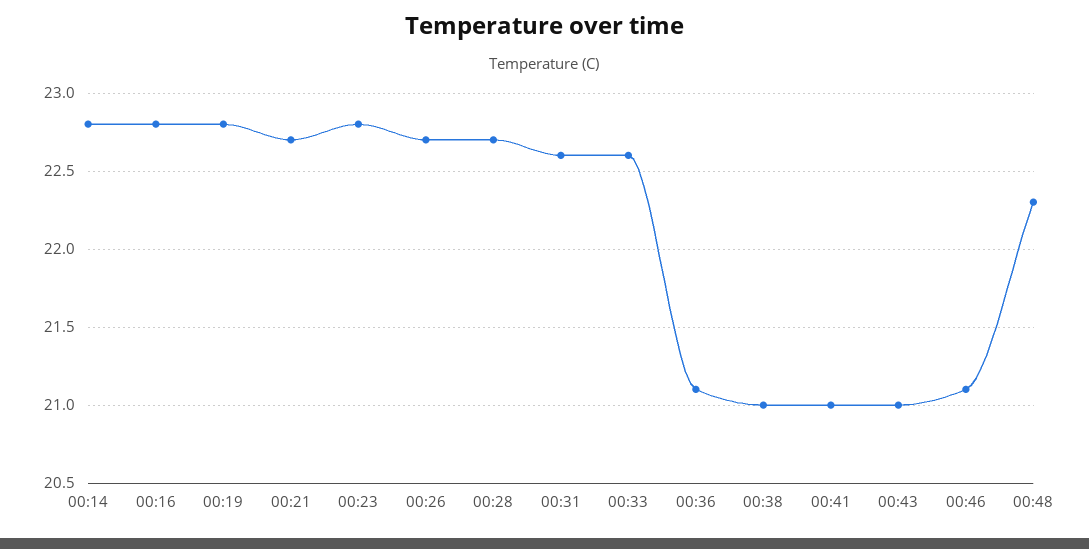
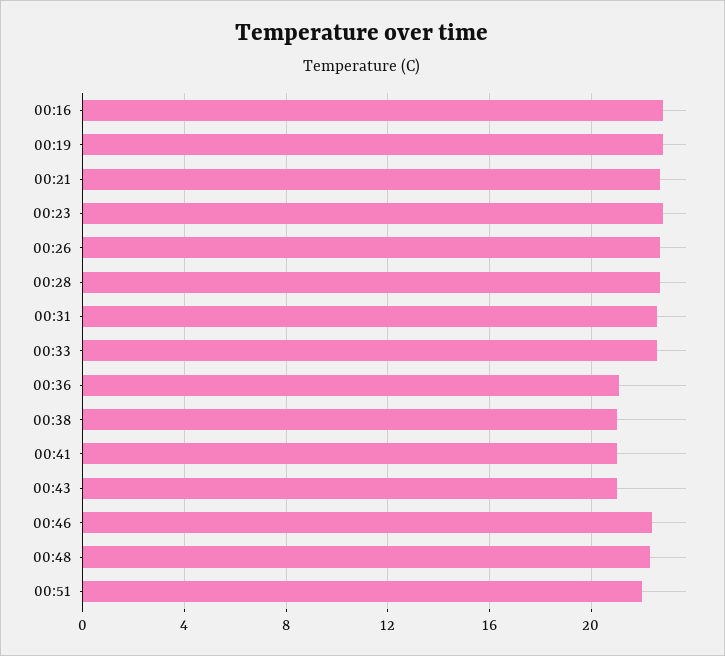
00:14: 22.8 -> none
00:46: 21.1 -> 22.5
00:51: none -> 22

